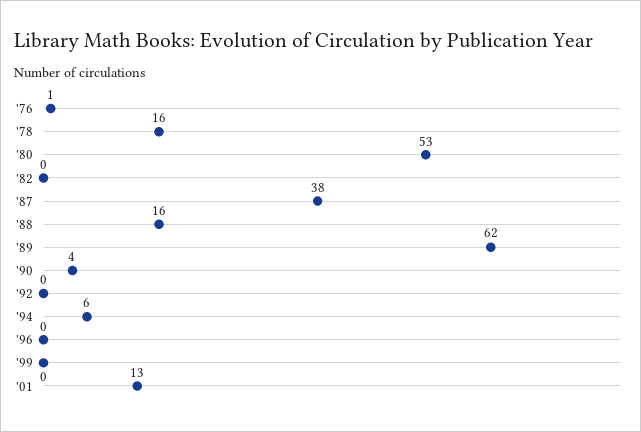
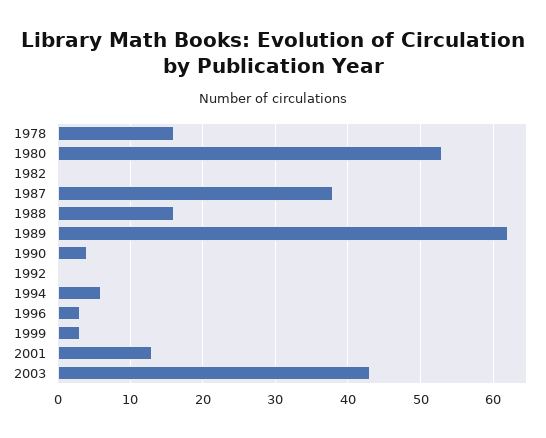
'76: 1 -> none
'96: 0 -> 3
'99: 0 -> 3
2003: none -> 43

